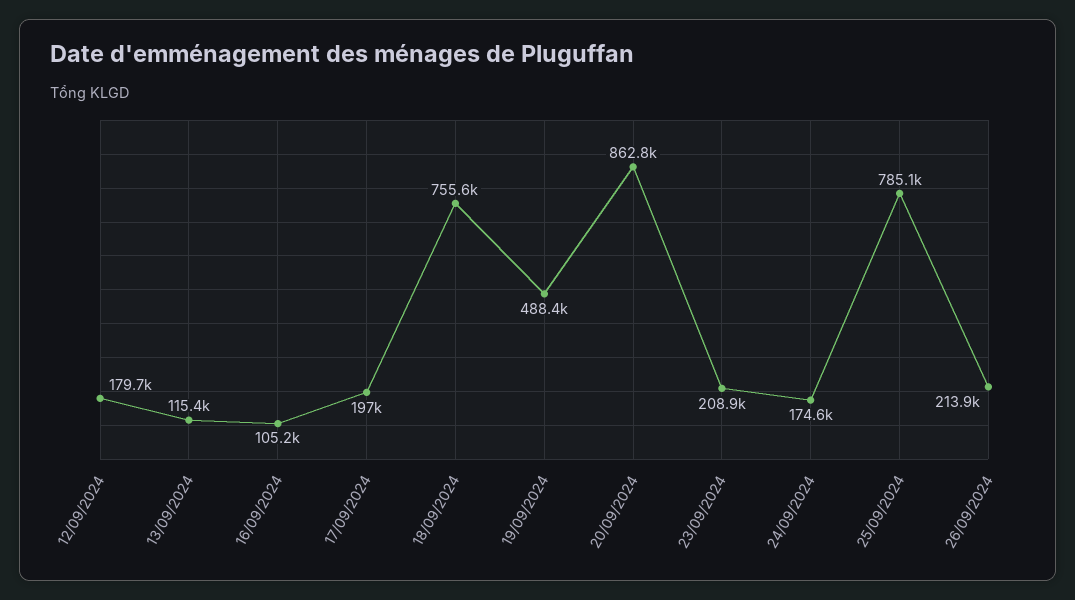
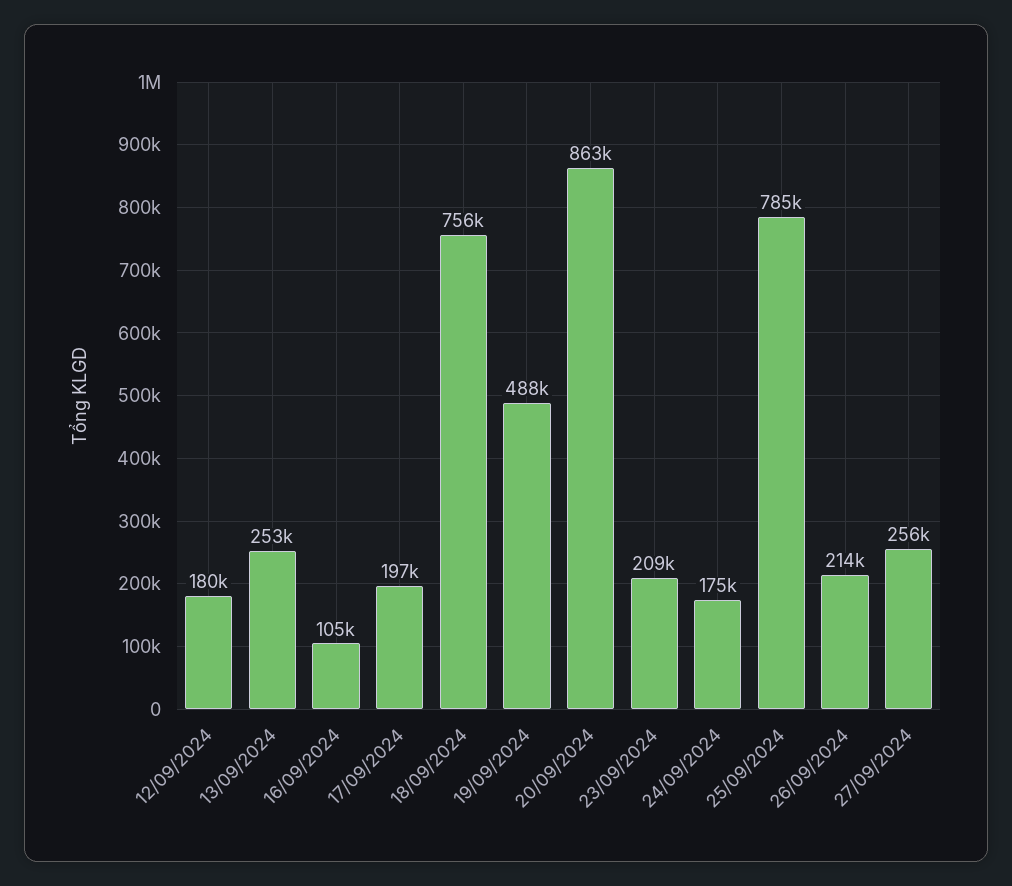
13/09/2024: 115400 -> 253000
27/09/2024: none -> 256000

